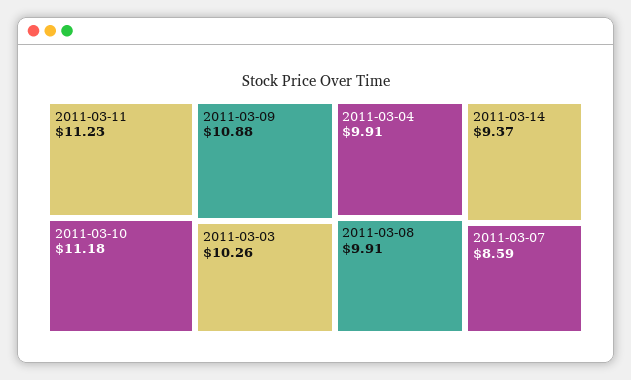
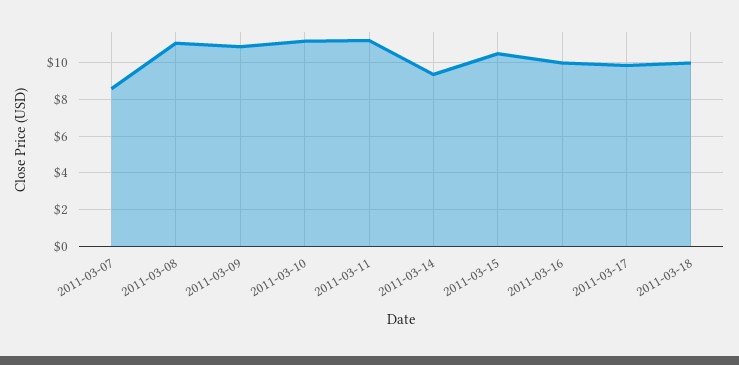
2011-03-03: 10.26 -> none
2011-03-04: 9.91 -> none
2011-03-08: 9.91 -> 11
2011-03-15: none -> 10.5
2011-03-16: none -> 10
2011-03-17: none -> 10
2011-03-18: none -> 10

